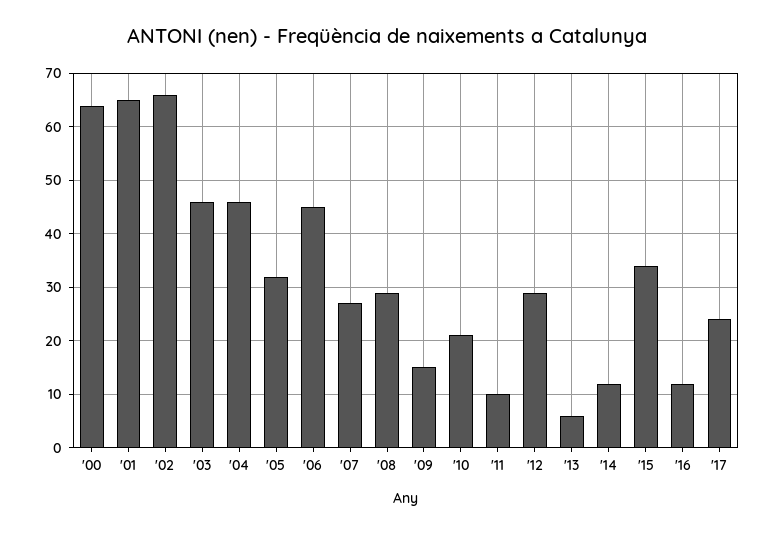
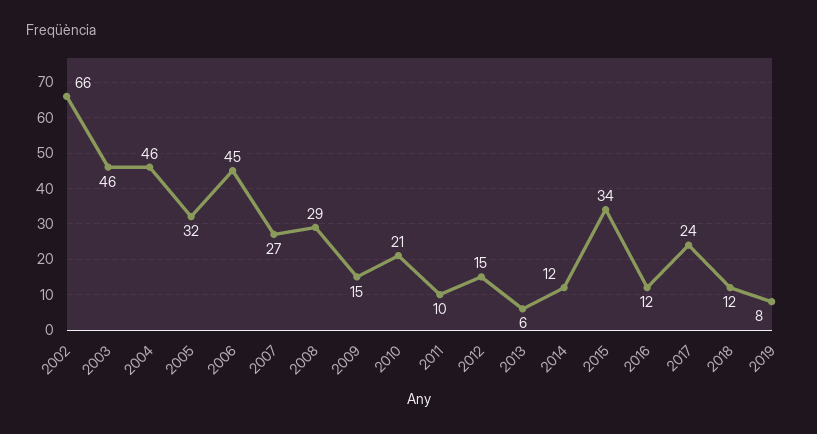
'00: 65 -> none
'01: 65 -> none
'12: 30 -> 15
2018: none -> 12
2019: none -> 8

